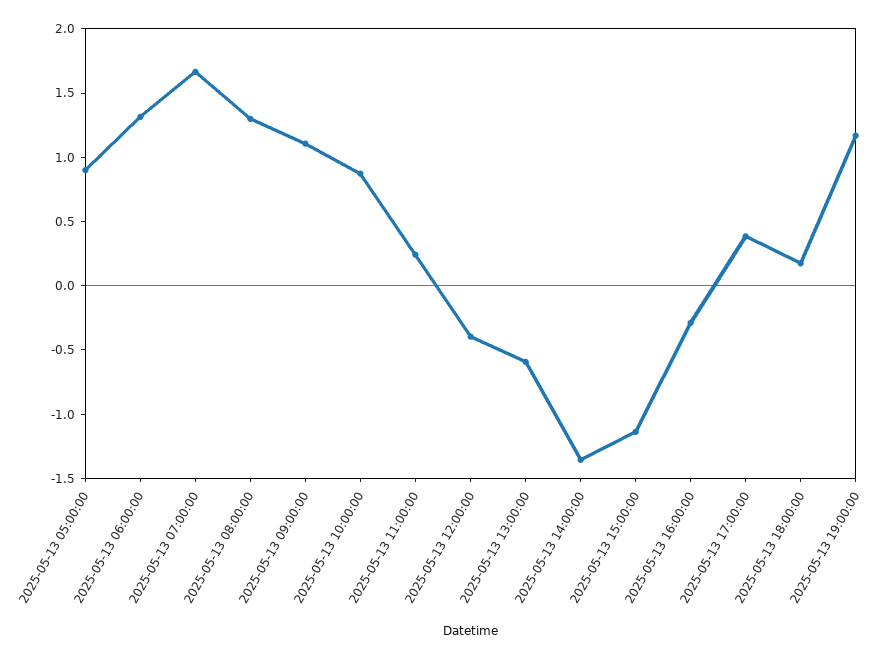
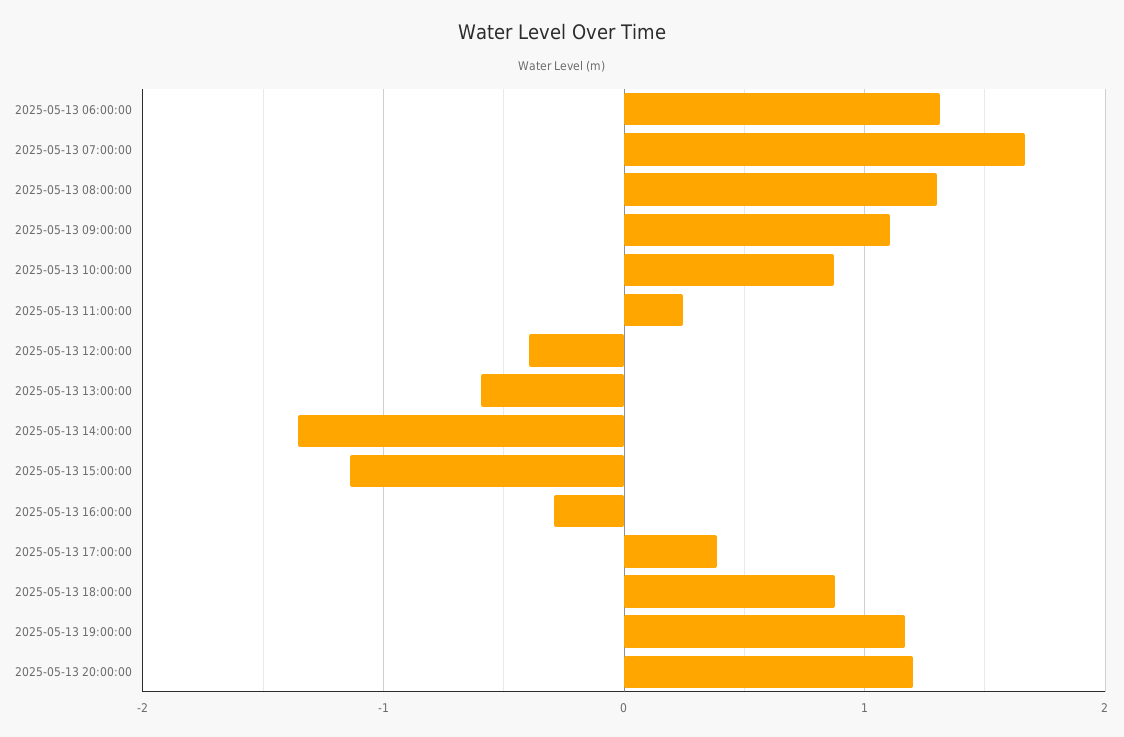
2025-05-13 05:00:00: 0.9 -> none
2025-05-13 18:00:00: 0.2 -> 0.9
2025-05-13 20:00:00: none -> 1.2

